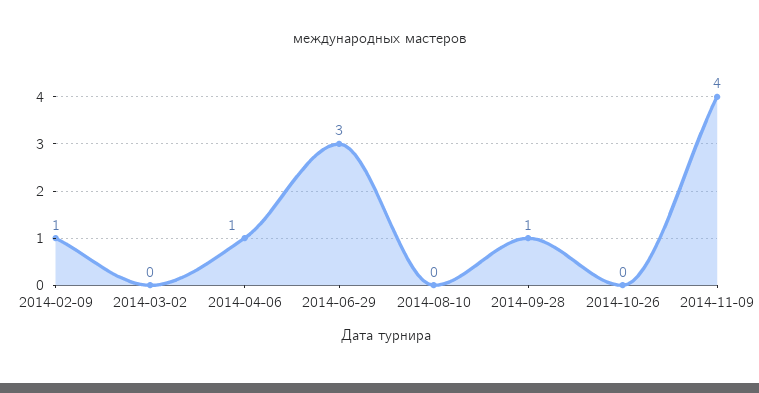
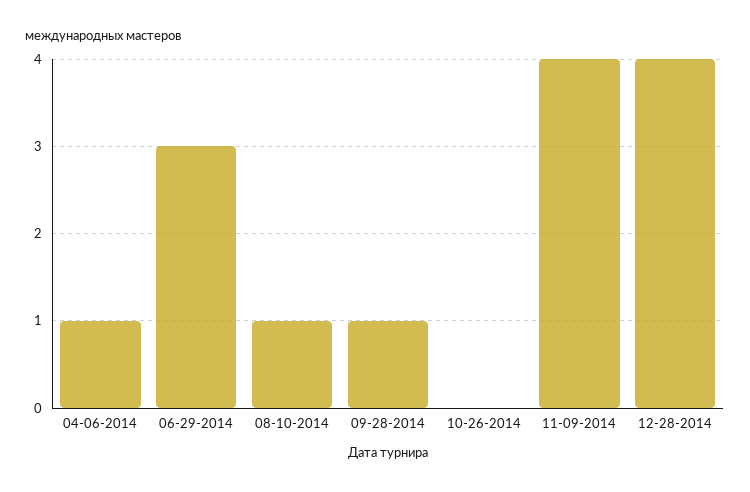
2014-02-09: 1 -> none
2014-03-02: 0 -> none
2014-08-10: 0 -> 1
12-28-2014: none -> 4

